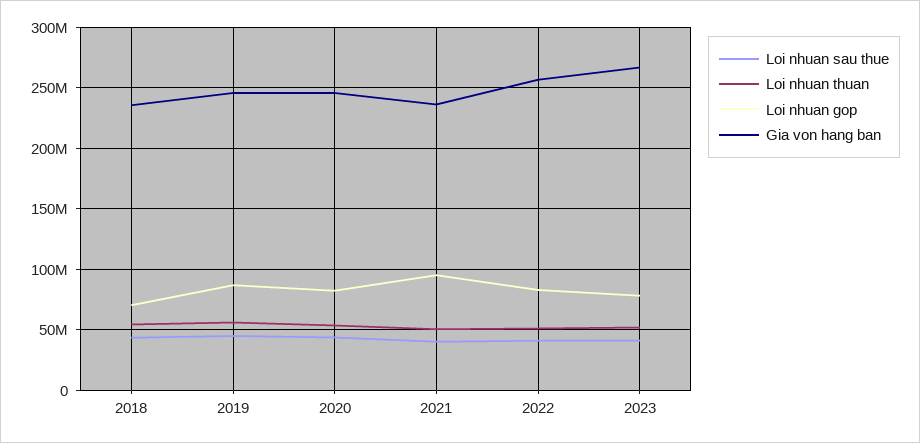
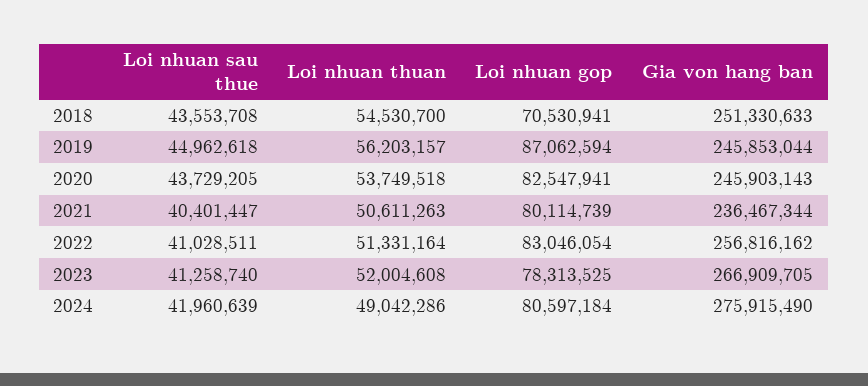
Gia von hang ban, 2018: 235000000 -> 251330633
Loi nhuan gop, 2021: 95000000 -> 80114739
Loi nhuan sau thue, 2024: none -> 41960639
Loi nhuan thuan, 2024: none -> 49042286
Loi nhuan gop, 2024: none -> 80597184
Gia von hang ban, 2024: none -> 275915490

